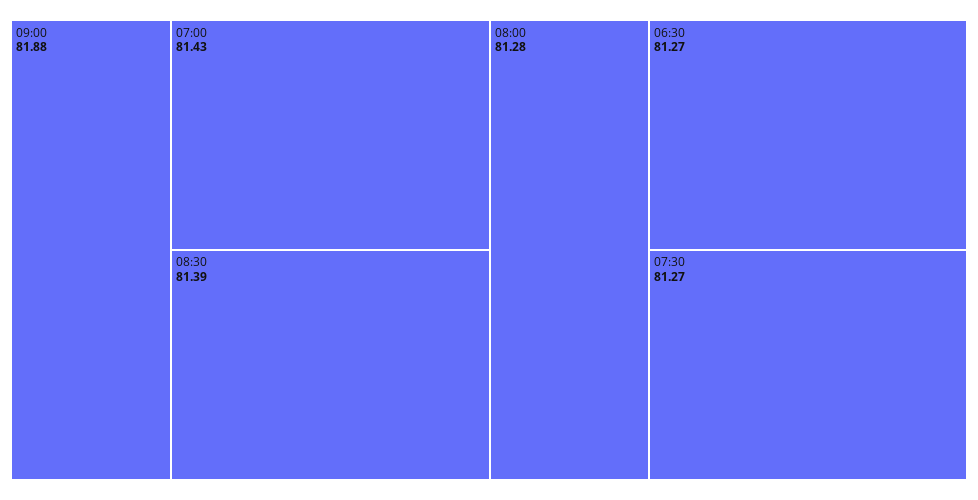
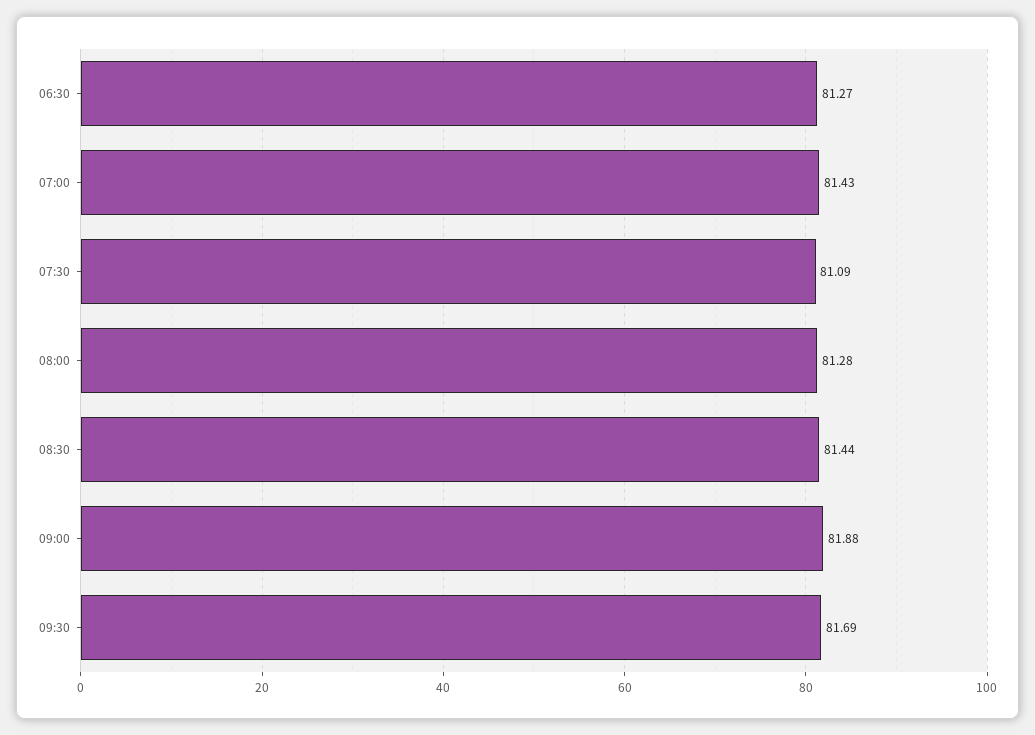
08:30: 81.39 -> 81.44
07:30: 81.27 -> 81.09
09:30: none -> 81.69

